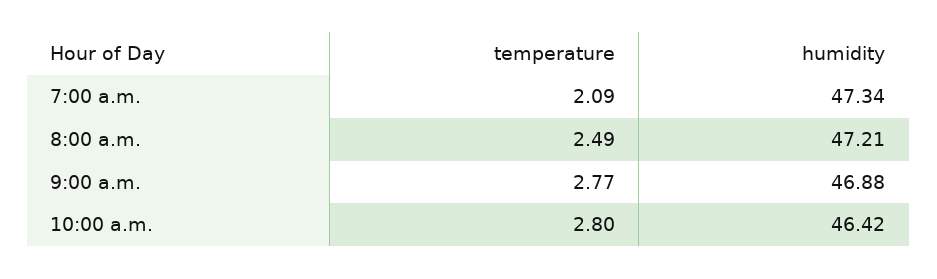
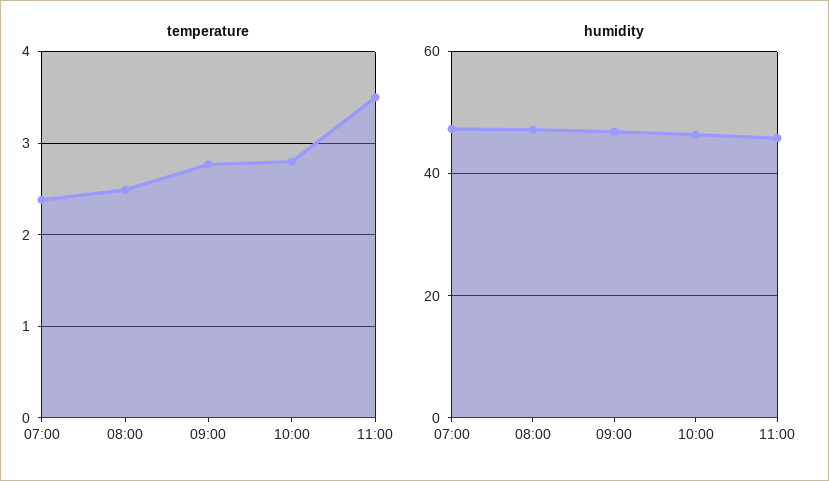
temperature, 7:00 a.m.: 2.09 -> 2.4
temperature, 11:00: none -> 3.5
humidity, 11:00: none -> 46

